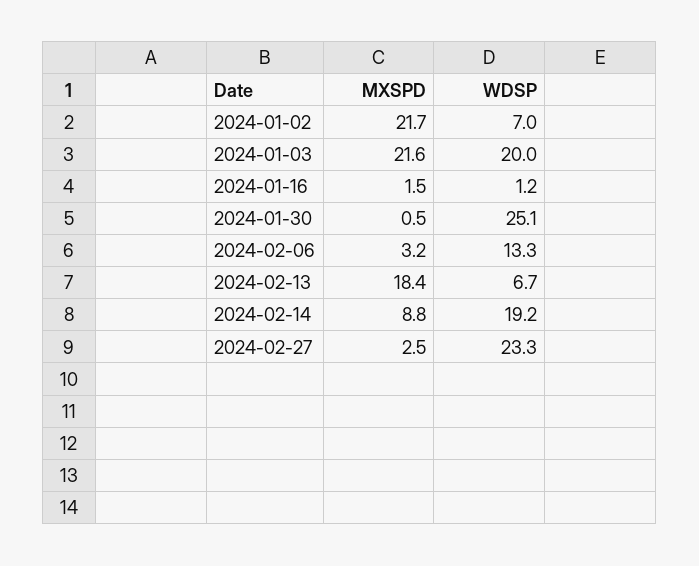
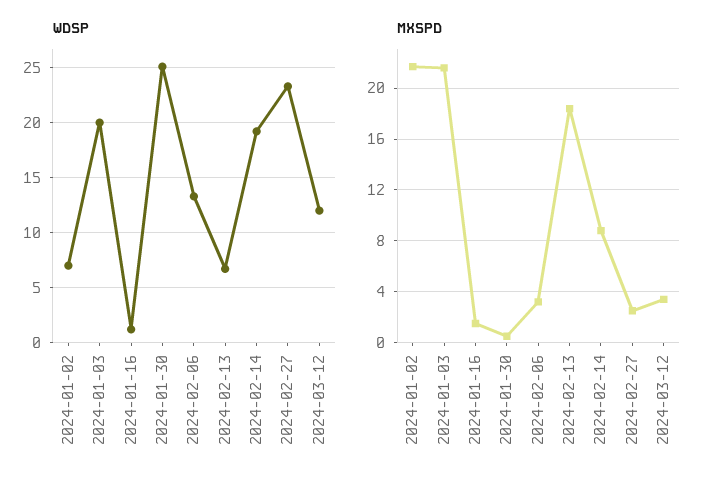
WDSP, 2024-03-12: none -> 12
MXSPD, 2024-03-12: none -> 3.5

